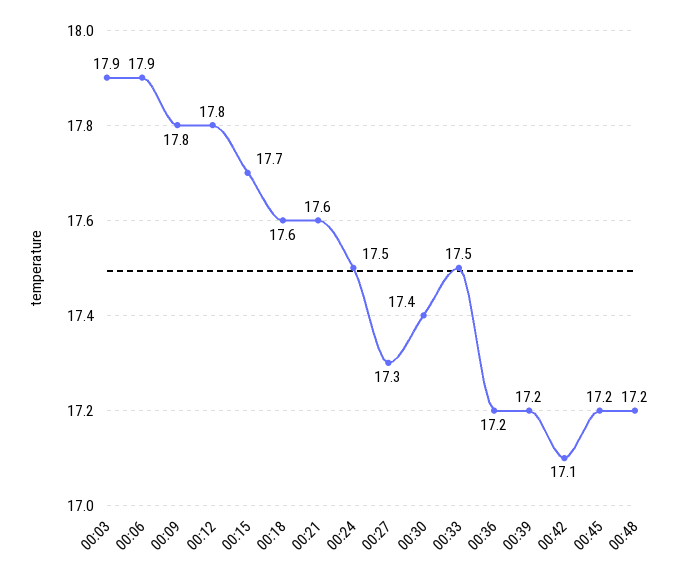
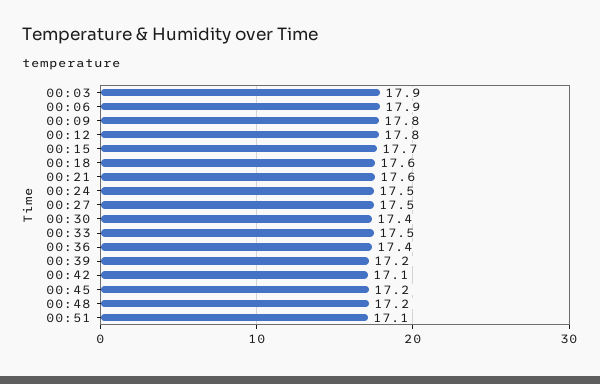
00:27: 17.3 -> 17.5
00:36: 17.2 -> 17.4
00:51: none -> 17.1

